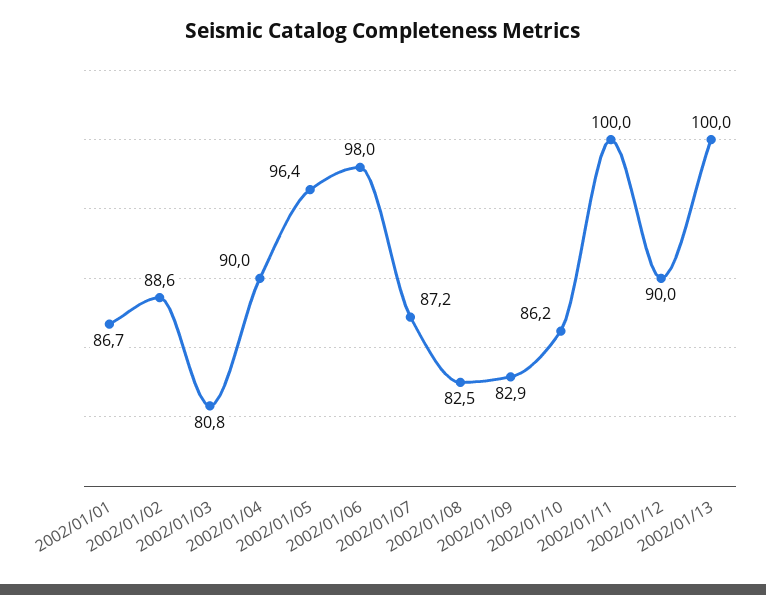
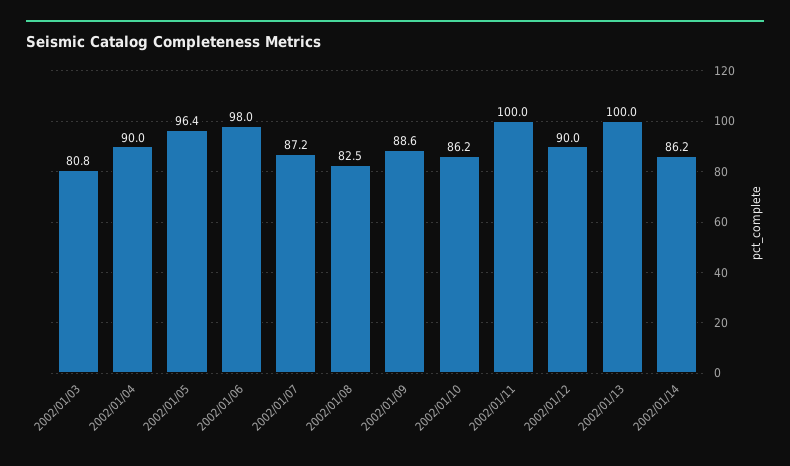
2002/01/01: 86.7 -> none
2002/01/02: 88.6 -> none
2002/01/09: 82.9 -> 88.6
2002/01/14: none -> 86.2

